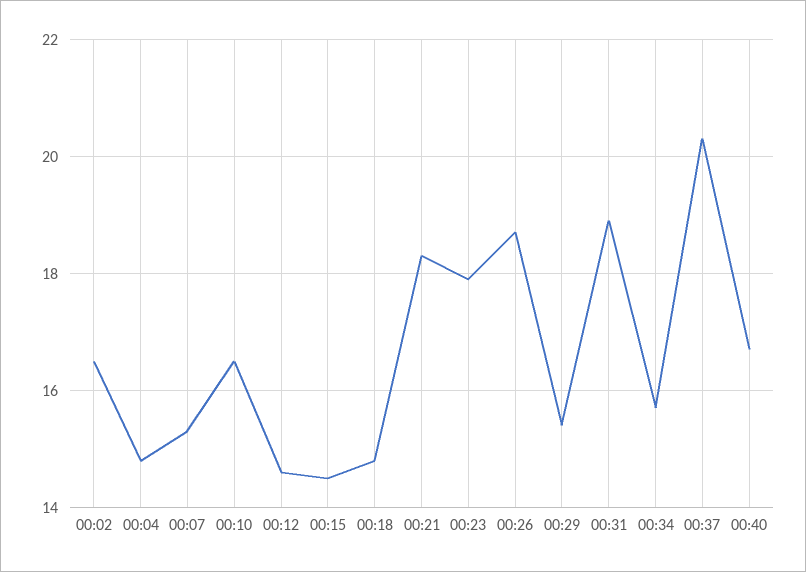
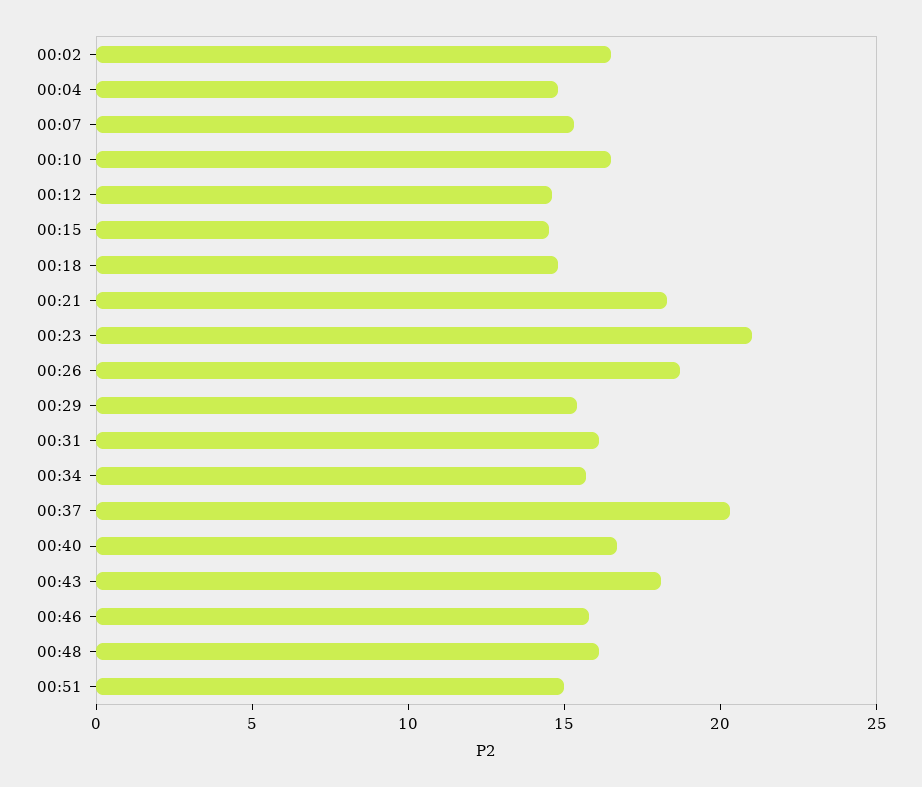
00:23: 18 -> 21
00:31: 19 -> 16
00:43: none -> 18
00:46: none -> 16
00:48: none -> 16
00:51: none -> 15

